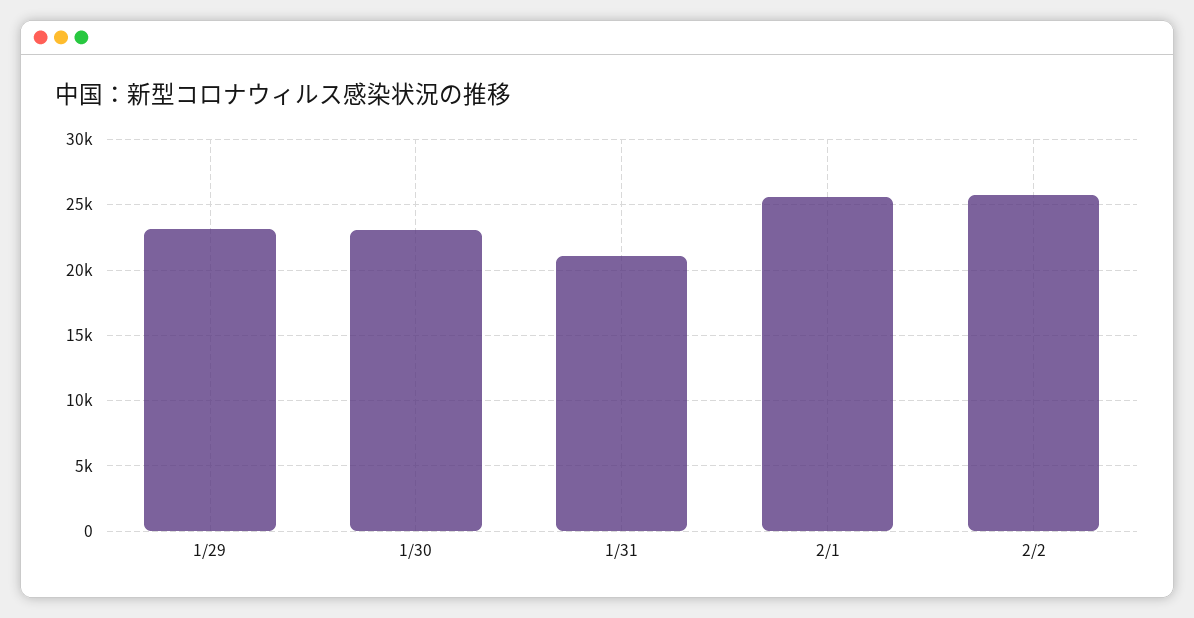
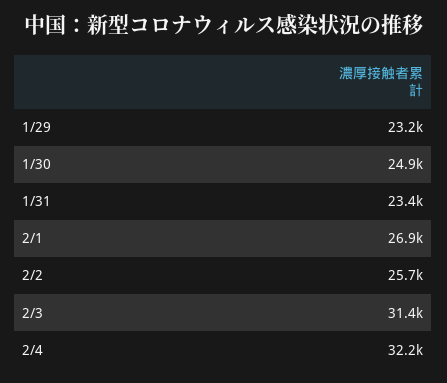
1/30: 23000 -> 24900
1/31: 21000 -> 23400
2/1: 25500 -> 26900
2/3: none -> 31400
2/4: none -> 32200

